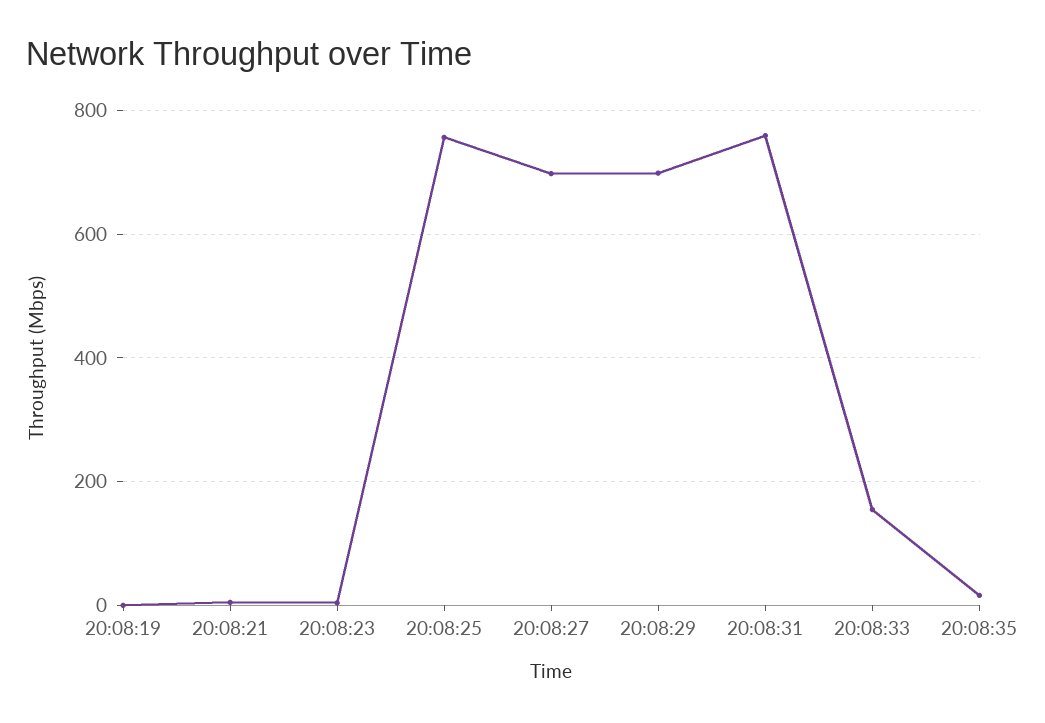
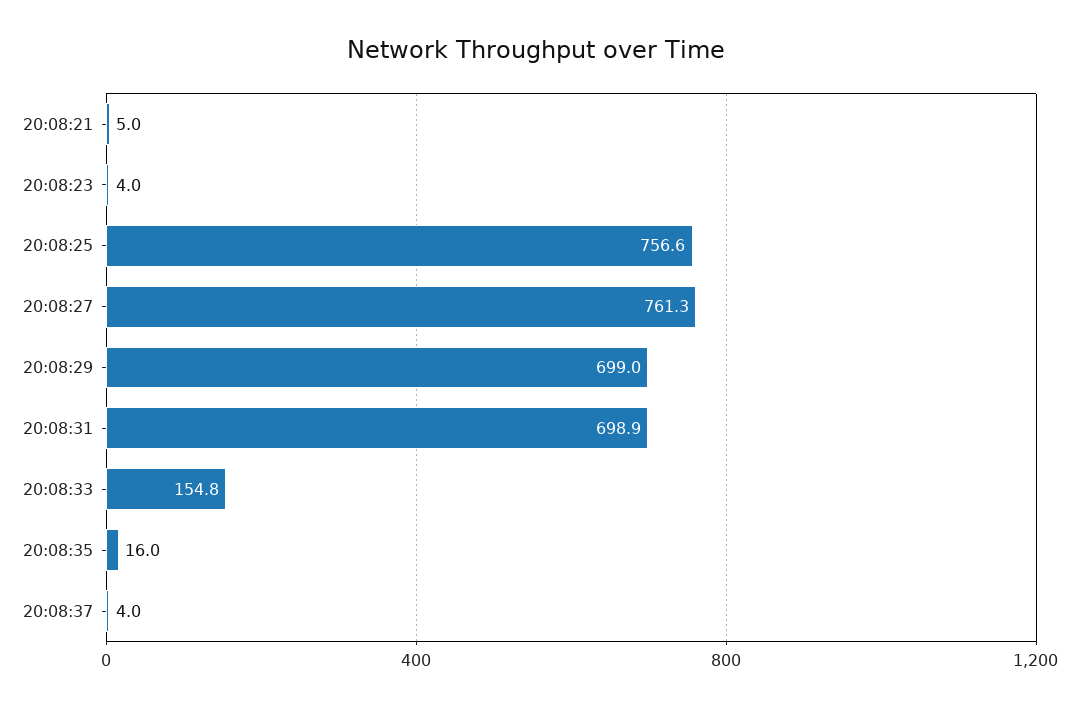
20:08:19: 0 -> none
20:08:27: 700 -> 761.3
20:08:31: 760 -> 698.9
20:08:37: none -> 4

